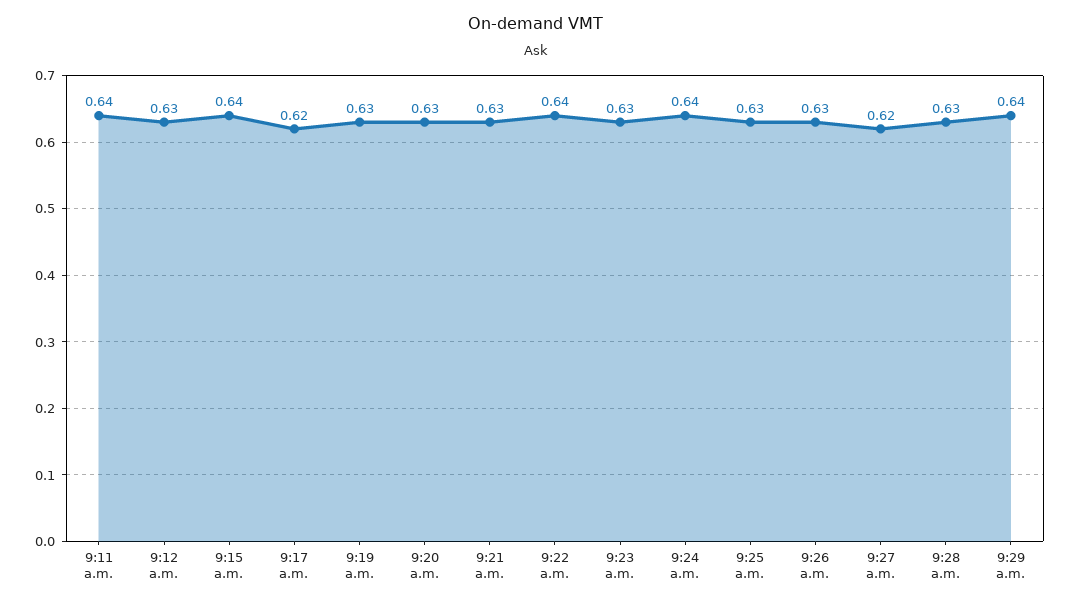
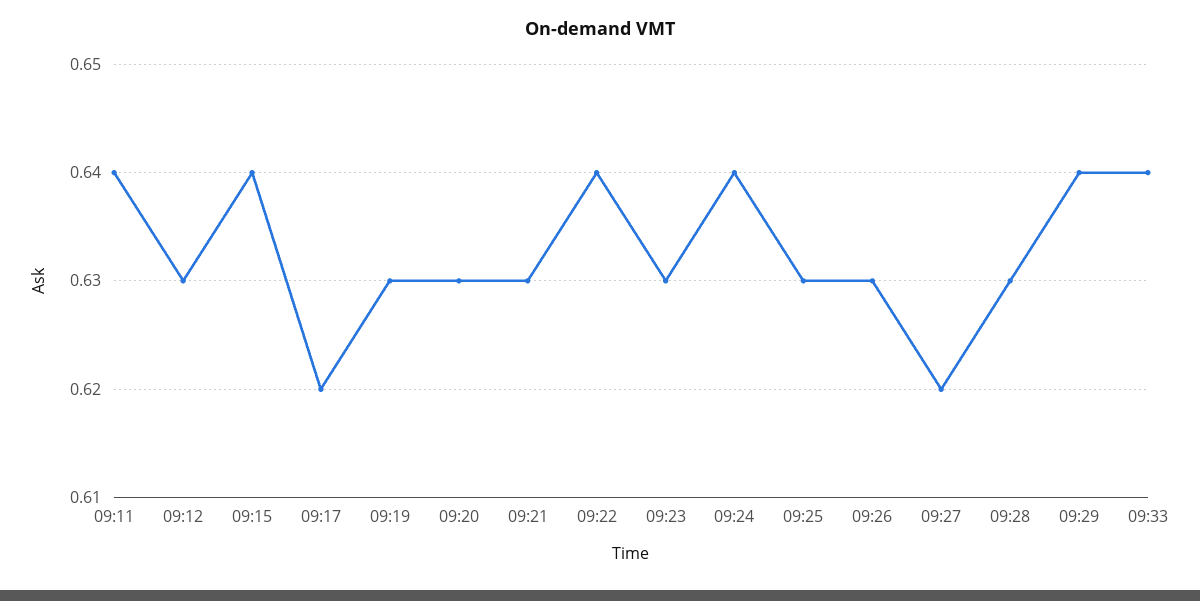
09:33: none -> 0.64

